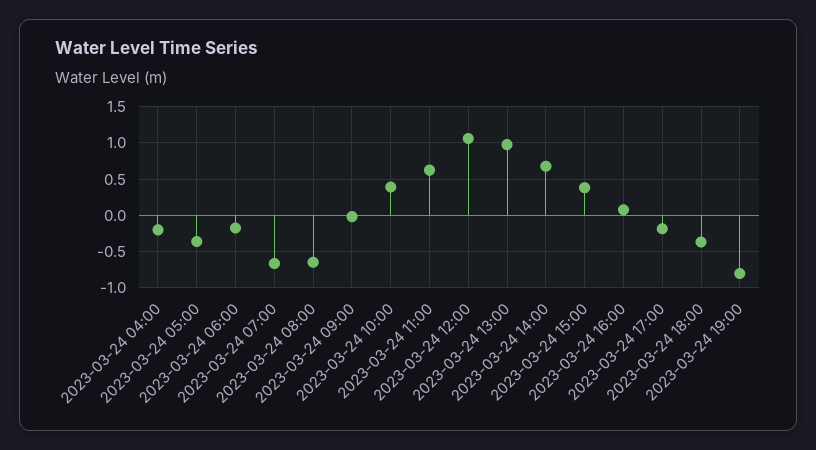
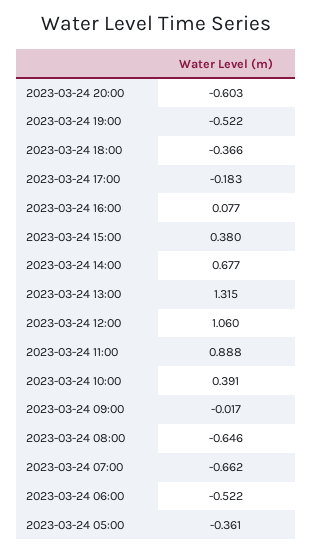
2023-03-24 04:00: -0.2 -> none
2023-03-24 06:00: -0.2 -> -0.522
2023-03-24 11:00: 0.6 -> 0.888
2023-03-24 13:00: 1 -> 1.315
2023-03-24 19:00: -0.8 -> -0.522
2023-03-24 20:00: none -> -0.603

